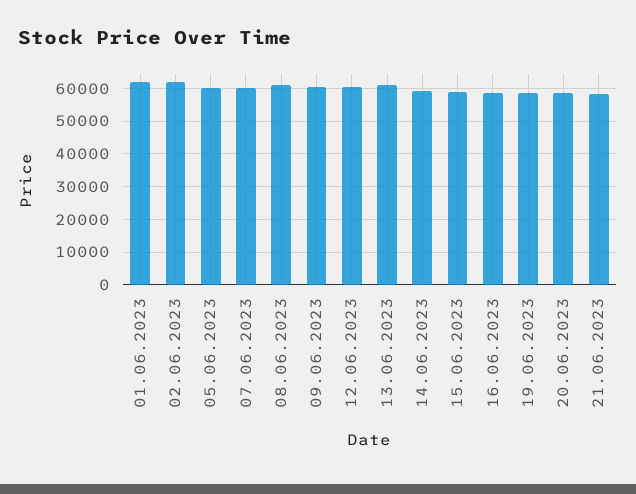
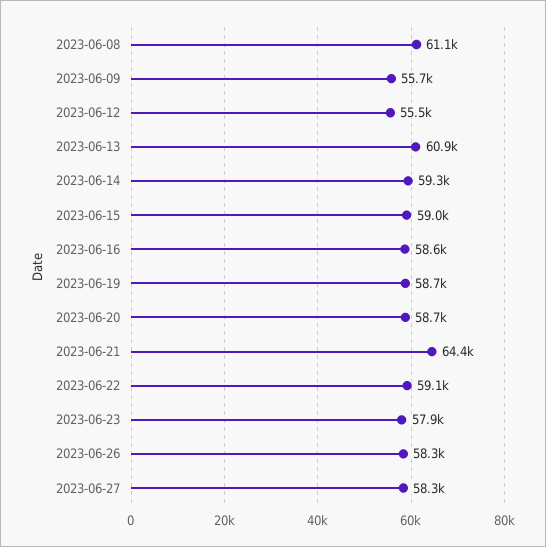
01.06.2023: 62000 -> none
02.06.2023: 62000 -> none
05.06.2023: 60000 -> none
07.06.2023: 60000 -> none
09.06.2023: 60000 -> 55700
12.06.2023: 60000 -> 55500
21.06.2023: 58000 -> 64400
2023-06-22: none -> 59100
2023-06-23: none -> 57900
2023-06-26: none -> 58300
2023-06-27: none -> 58300

